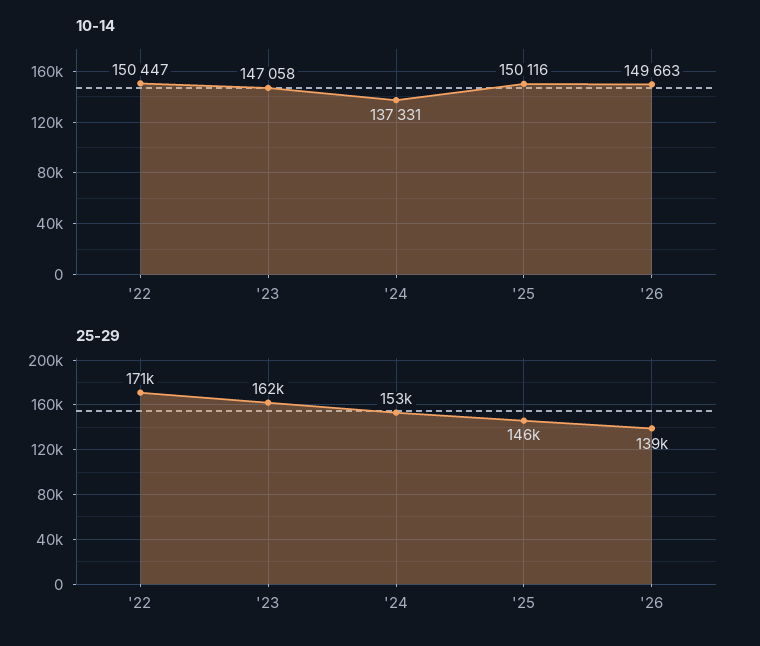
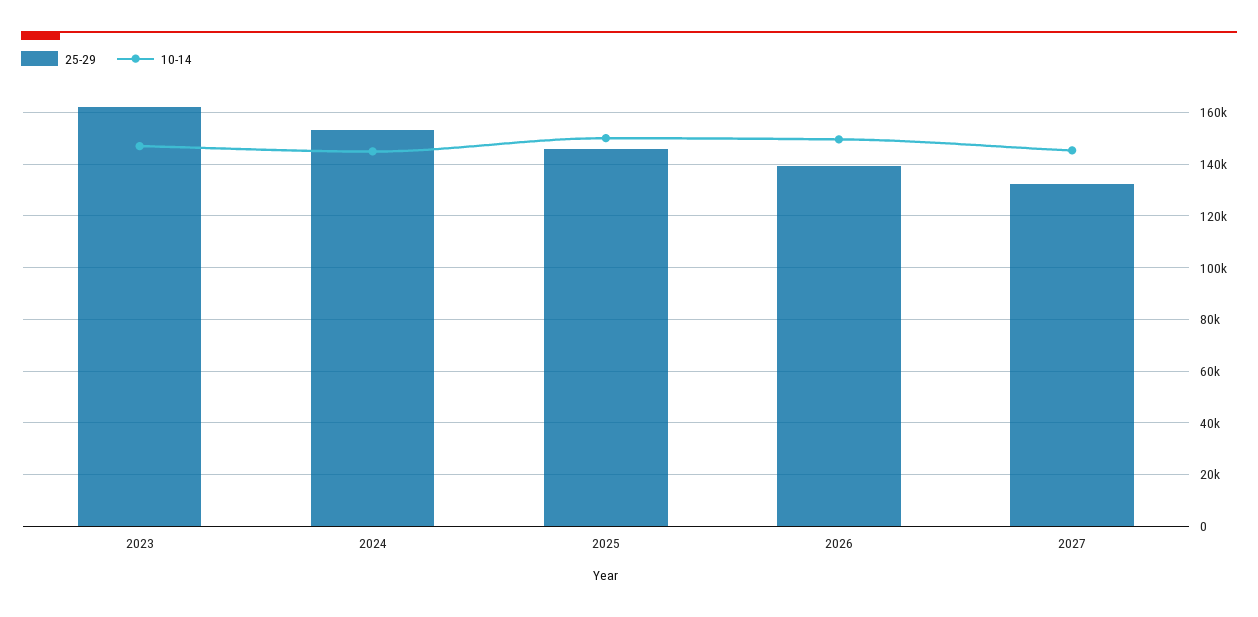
10-14, '22: 150447 -> none
10-14, '24: 137331 -> 145000
25-29, '22: 171000 -> none
25-29, 2027: none -> 132500
10-14, 2027: none -> 145000

